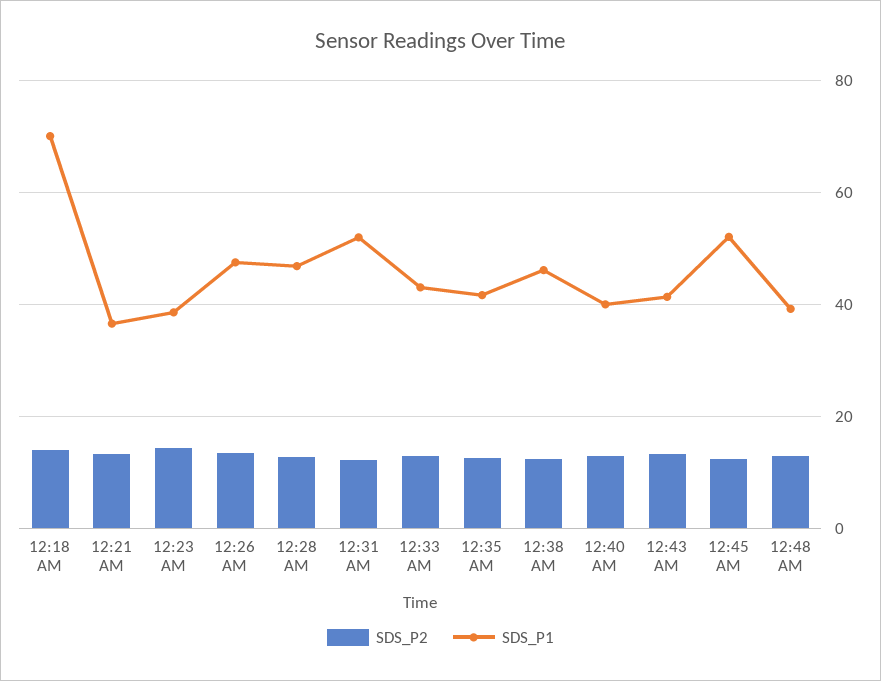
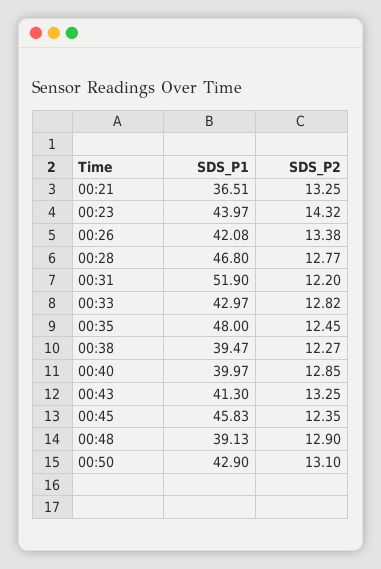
SDS_P2, 12:18 AM: 14 -> none
SDS_P1, 12:18 AM: 70 -> none
SDS_P1, 12:23 AM: 38 -> 43.97
SDS_P1, 12:26 AM: 48 -> 42.08
SDS_P1, 12:35 AM: 42 -> 48
SDS_P1, 12:38 AM: 46 -> 39.47
SDS_P1, 12:45 AM: 52 -> 45.83
SDS_P1, 00:50: none -> 42.9
SDS_P2, 00:50: none -> 13.1

